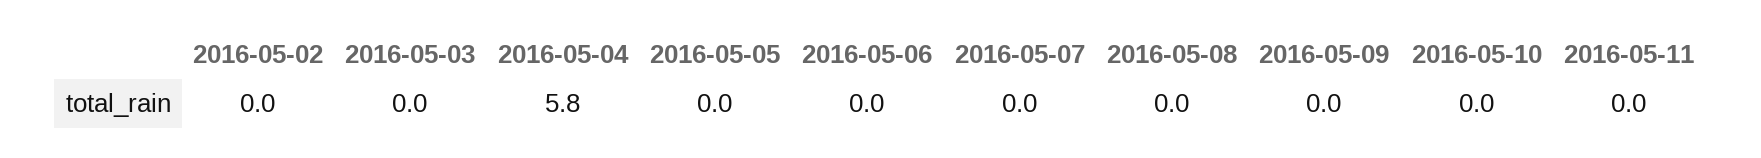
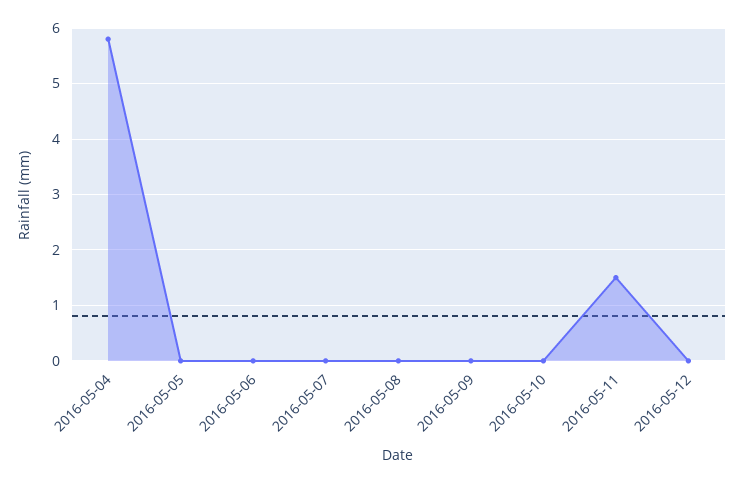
2016-05-02: 0 -> none
2016-05-03: 0 -> none
2016-05-11: 0 -> 1.5
2016-05-12: none -> 0

